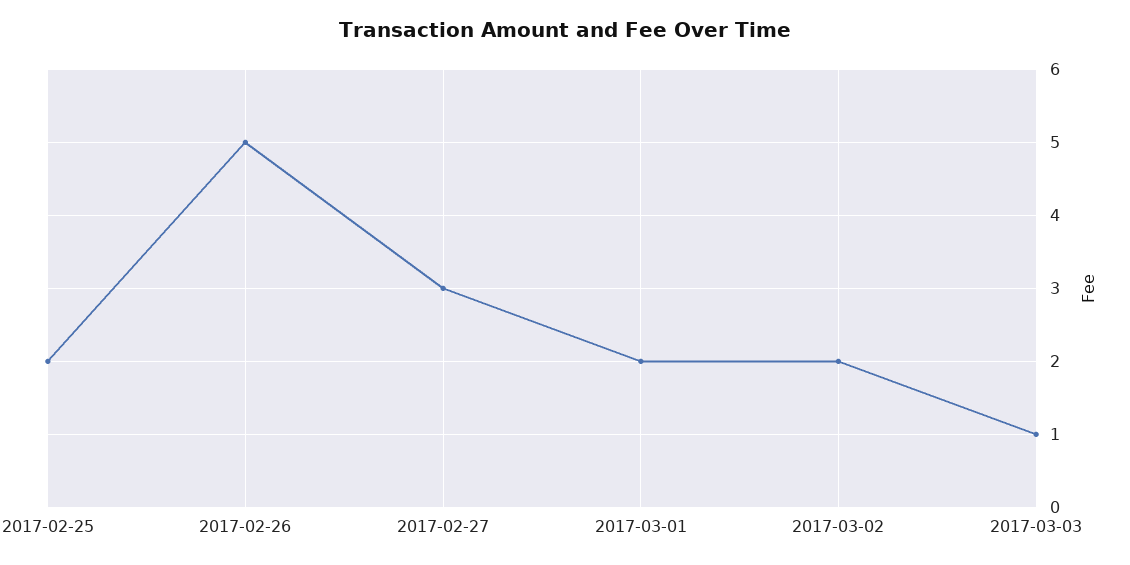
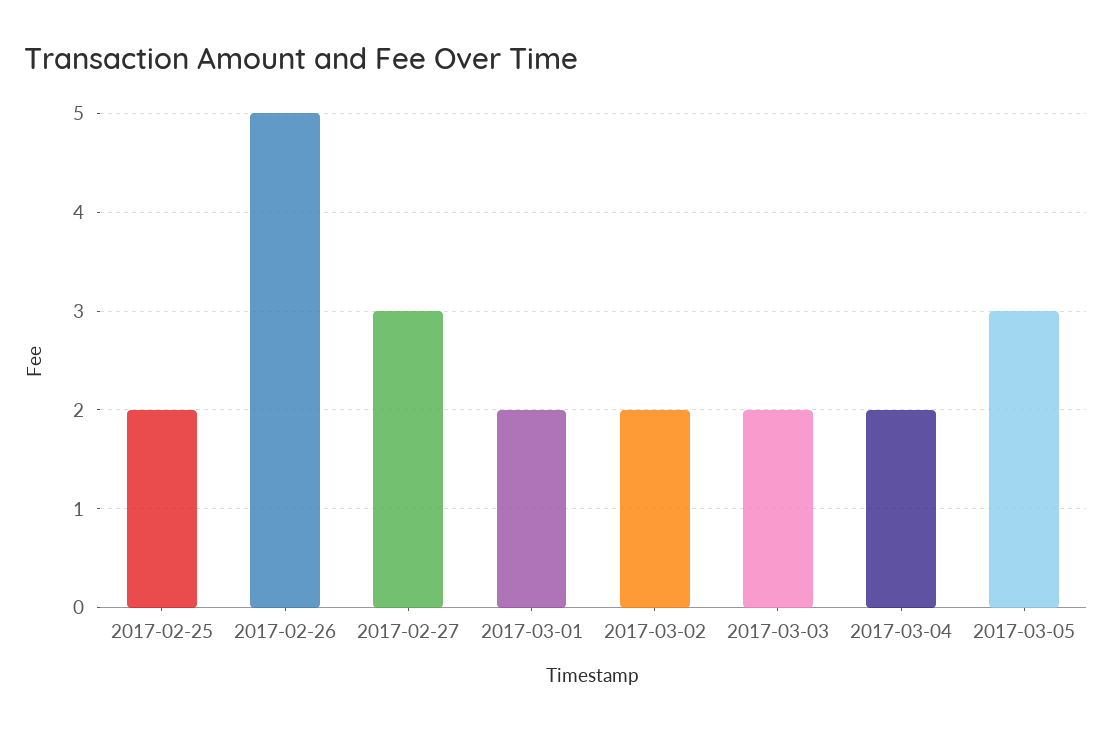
2017-03-03: 1 -> 2
2017-03-04: none -> 2
2017-03-05: none -> 3

